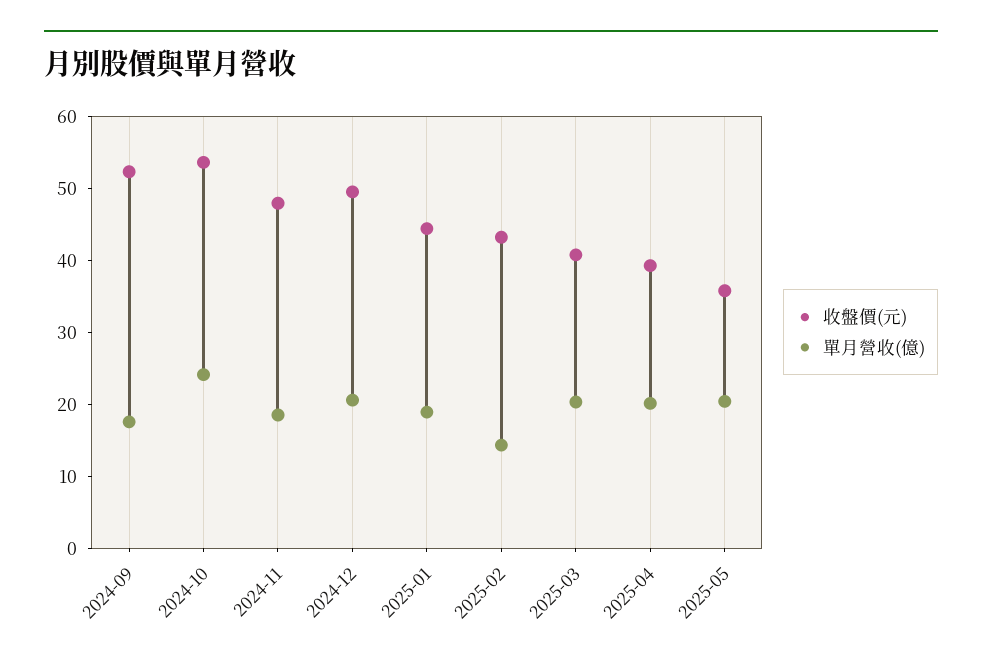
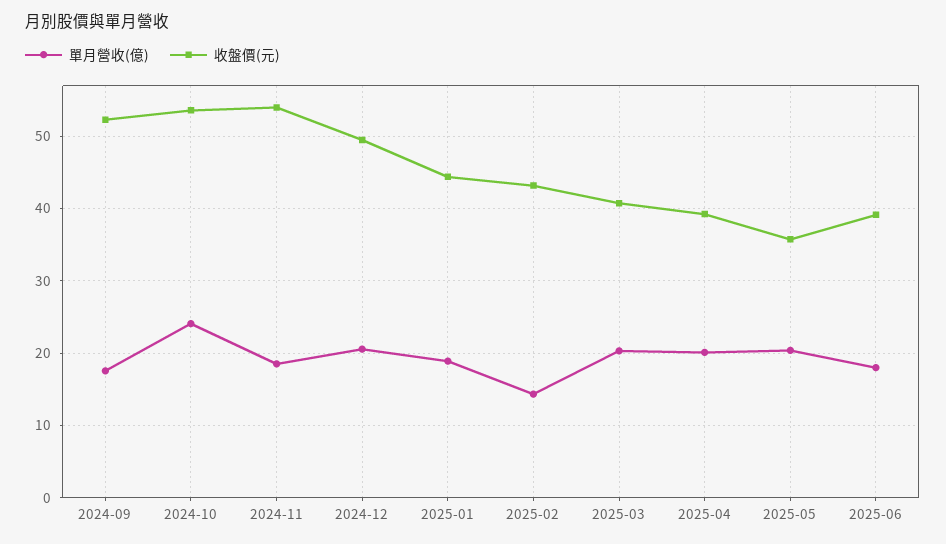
收盤價(元), 2024-11: 48 -> 54
單月營收(億), 2025-06: none -> 18
收盤價(元), 2025-06: none -> 39

